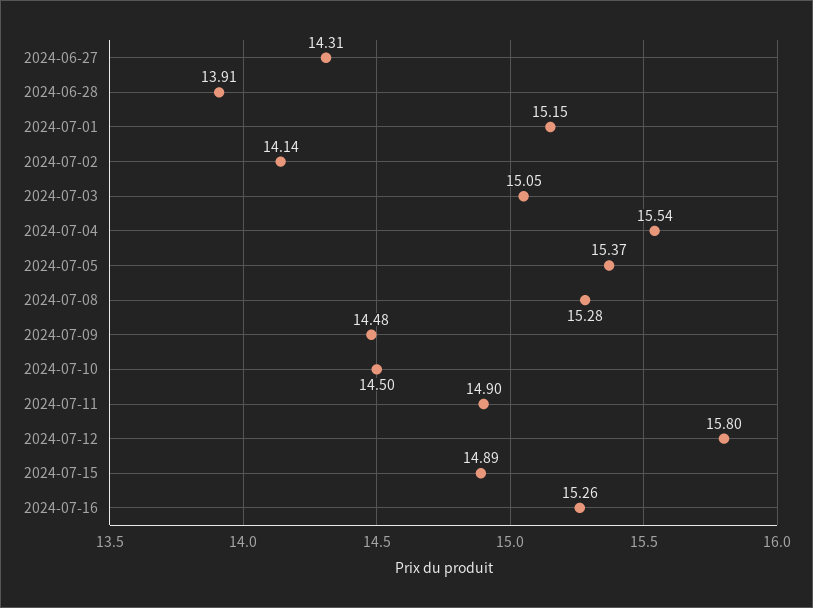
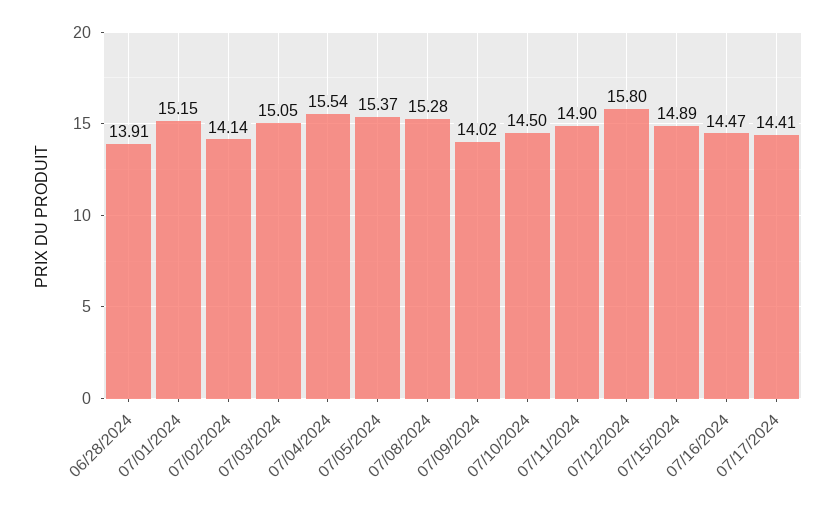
2024-06-27: 14.31 -> none
2024-07-09: 14.48 -> 14.02
2024-07-16: 15.26 -> 14.47
07/17/2024: none -> 14.41

